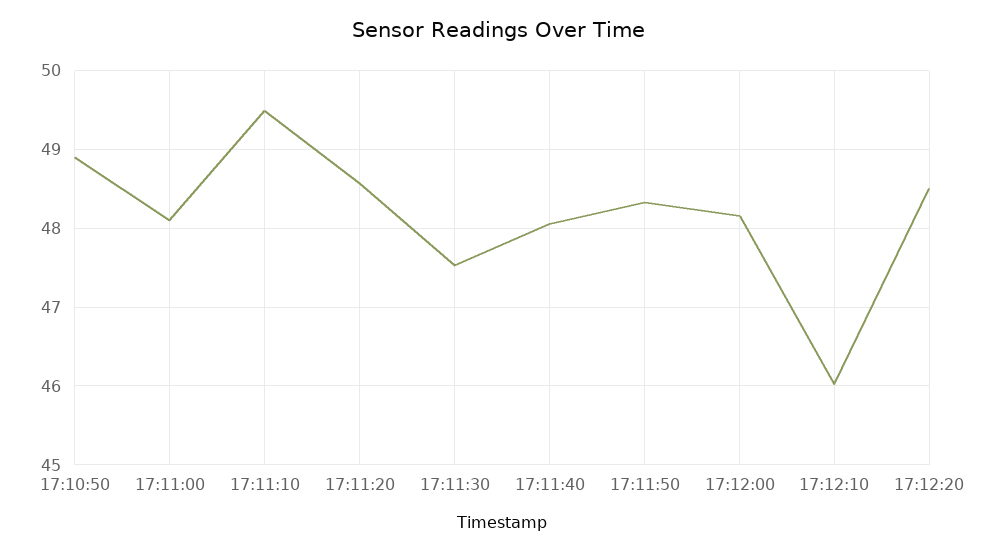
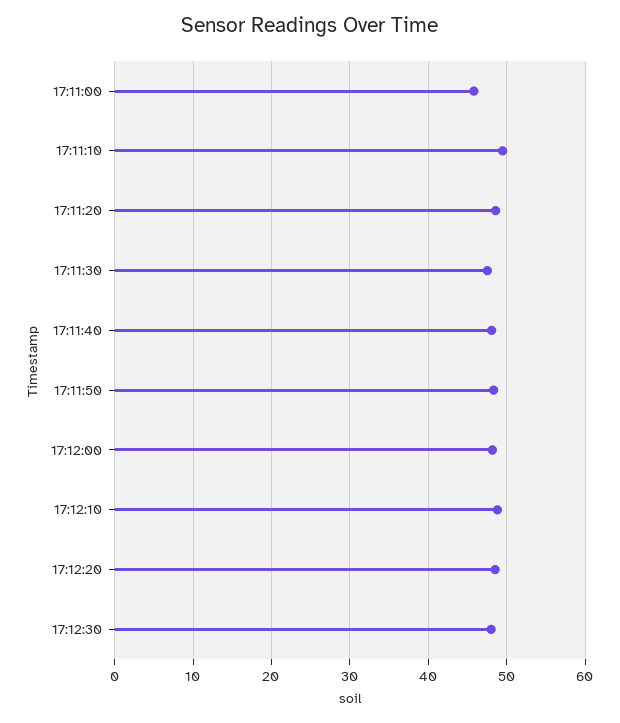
17:10:50: 48.9 -> none
17:11:00: 48.1 -> 46
17:12:10: 46 -> 49
17:12:30: none -> 48

